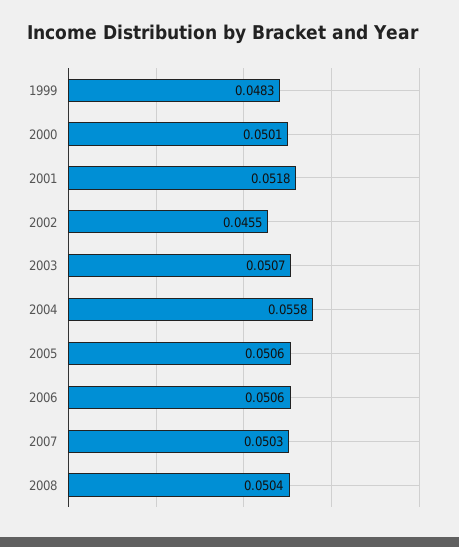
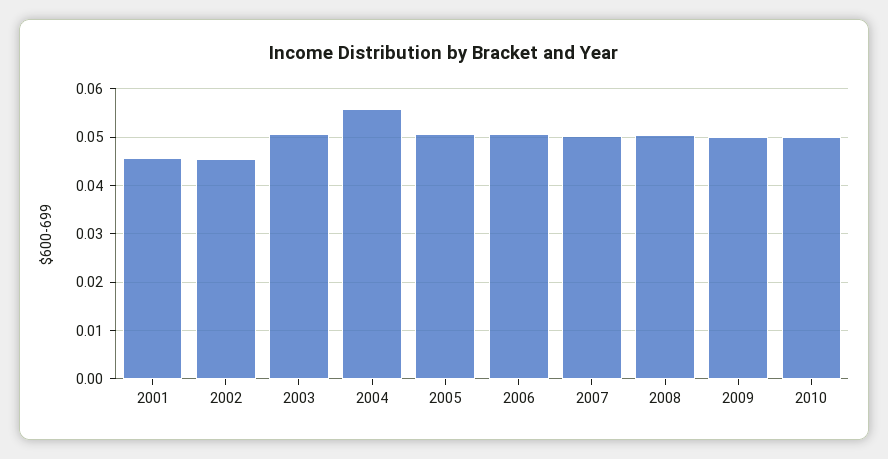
1999: 0.0483 -> none
2000: 0.0501 -> none
2001: 0.0518 -> 0.046
2009: none -> 0.05
2010: none -> 0.05

